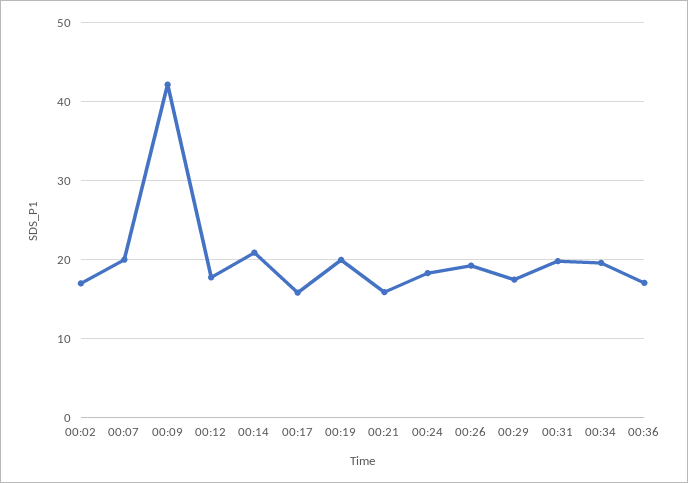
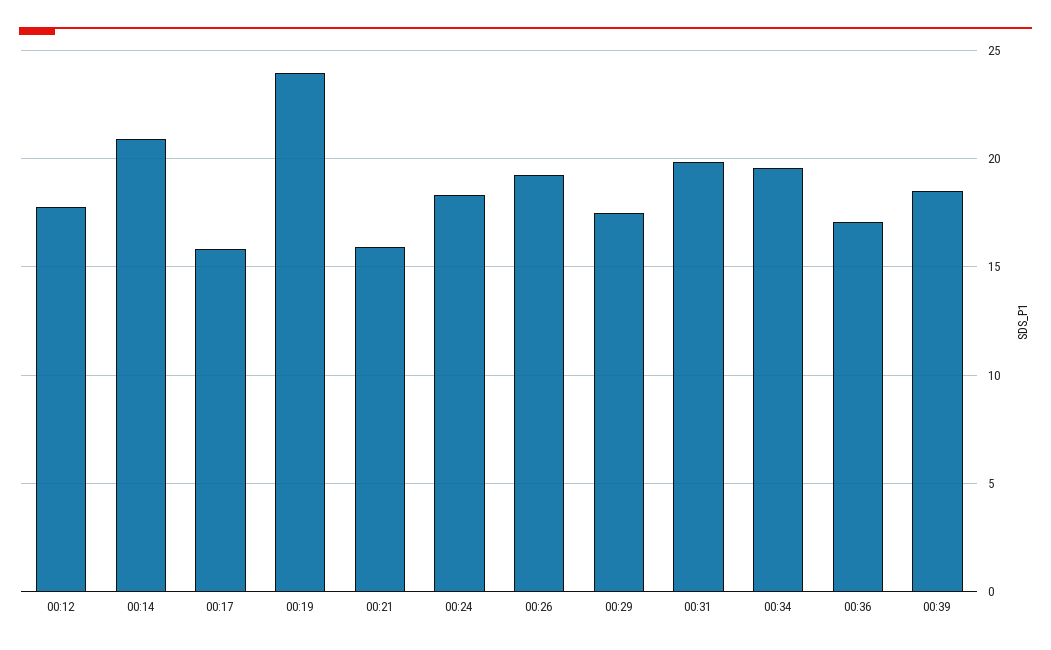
00:02: 17 -> none
00:07: 20 -> none
00:09: 42 -> none
00:19: 20 -> 24
00:39: none -> 18.5

